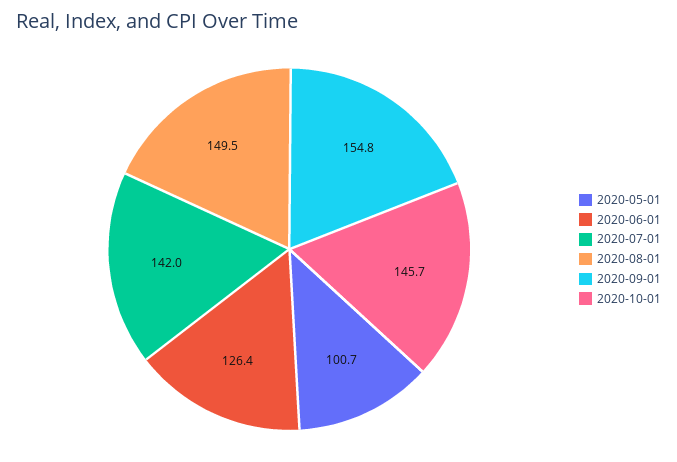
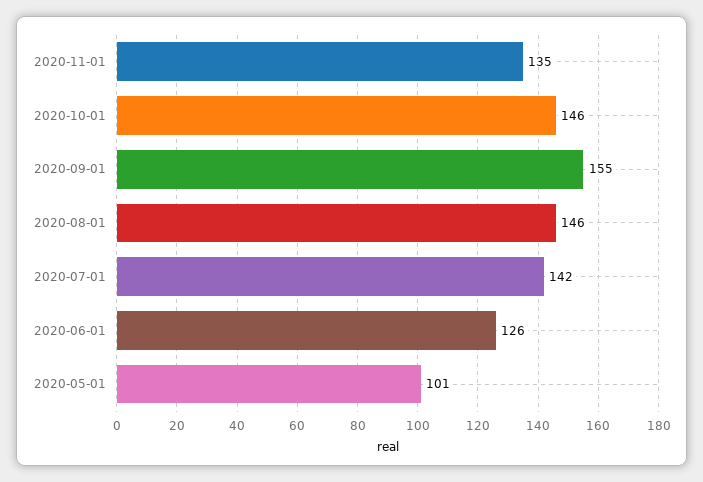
2020-08-01: 149.5 -> 146
2020-11-01: none -> 135

